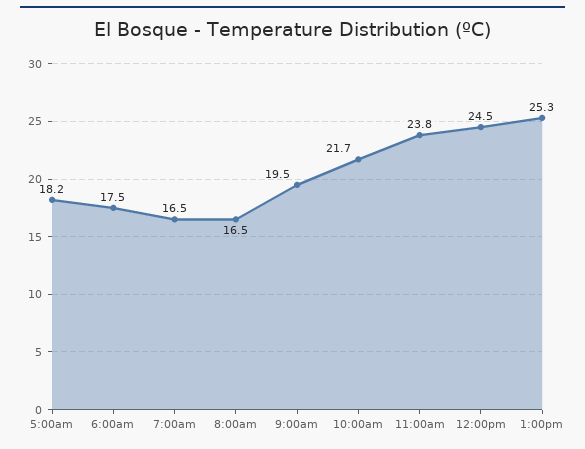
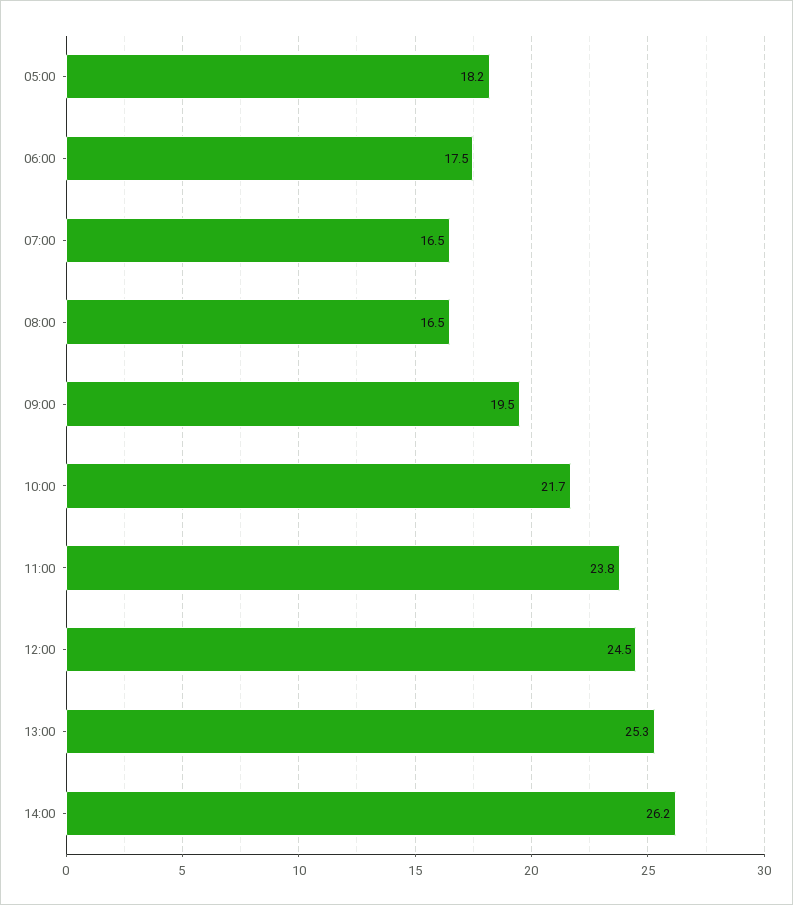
14:00: none -> 26.2

